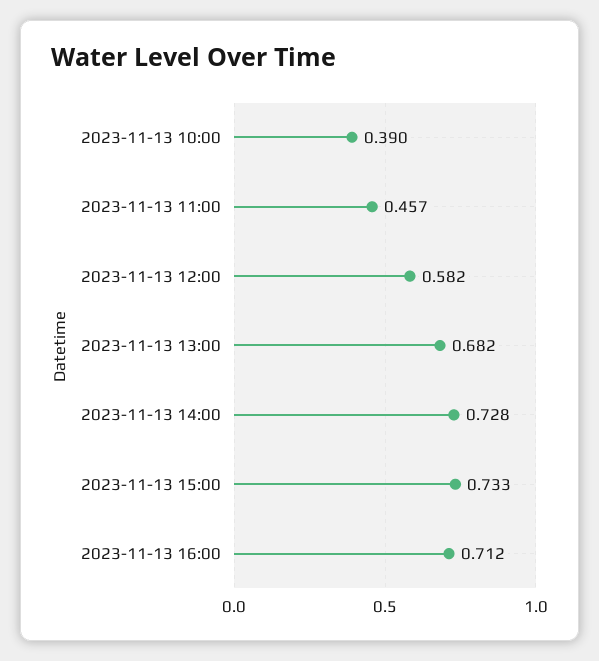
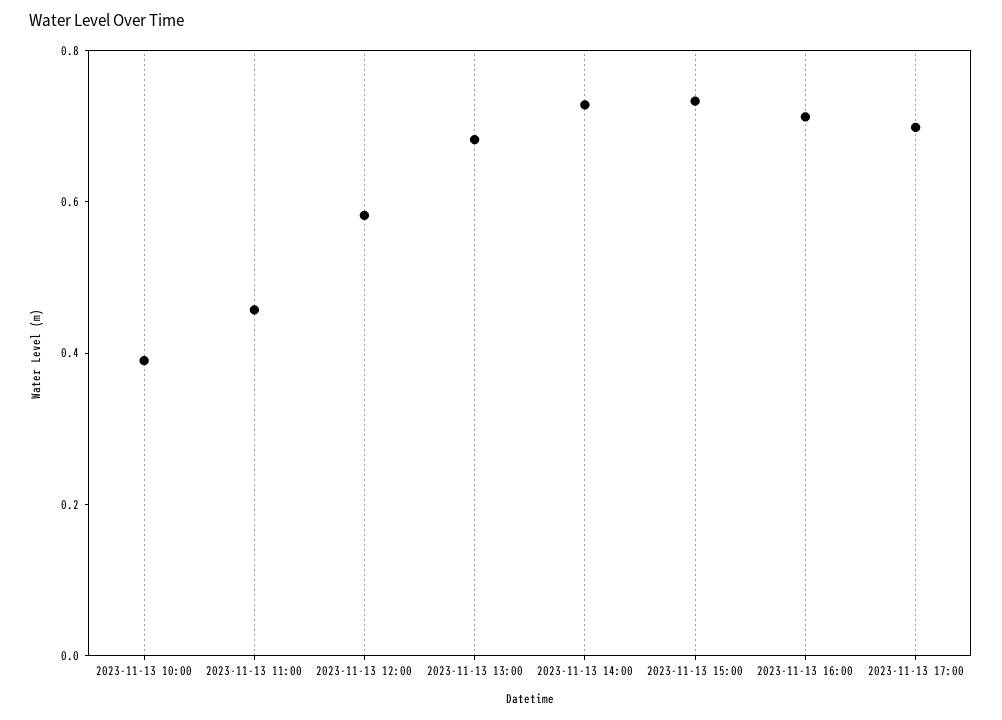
2023-11-13 17:00: none -> 0.7

